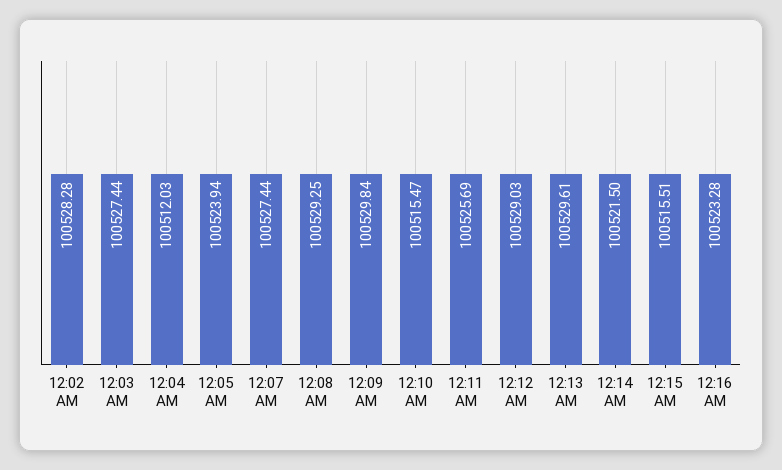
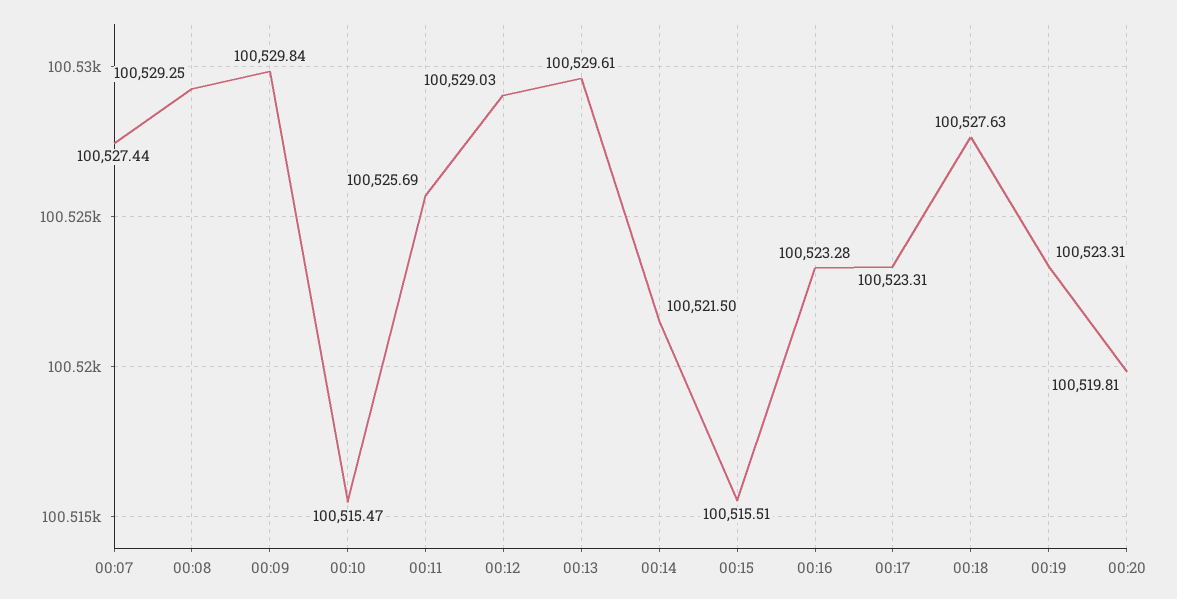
12:02 AM: 100528.28 -> none
12:03 AM: 100527.44 -> none
12:04 AM: 100512.03 -> none
12:05 AM: 100523.94 -> none
00:17: none -> 100523.31
00:18: none -> 100527.63
00:19: none -> 100523.31
00:20: none -> 100519.81

